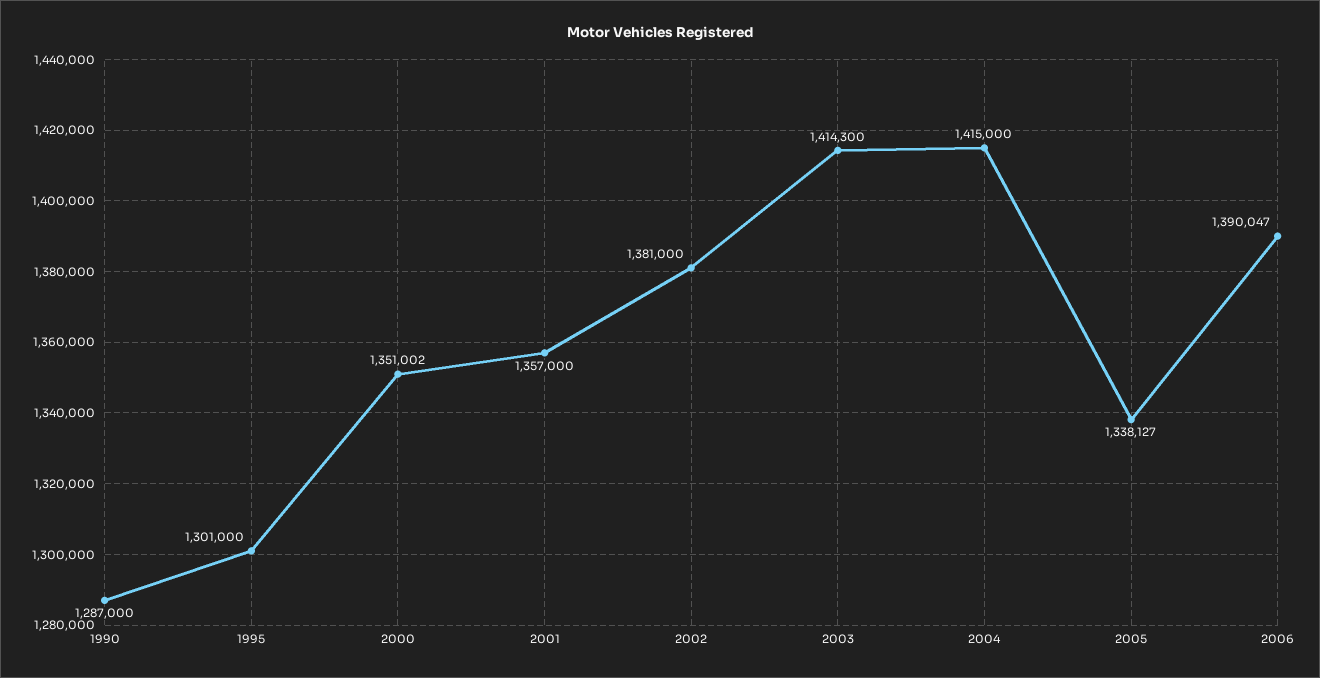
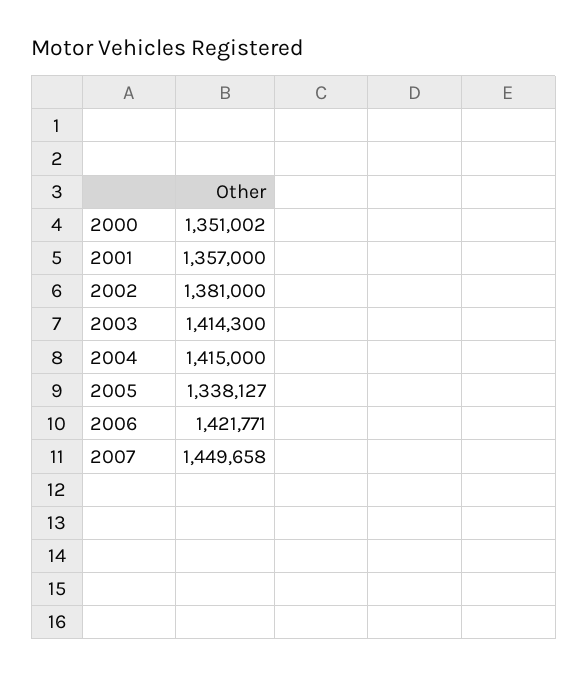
1990: 1287000 -> none
1995: 1301000 -> none
2006: 1390047 -> 1421771
2007: none -> 1449658

